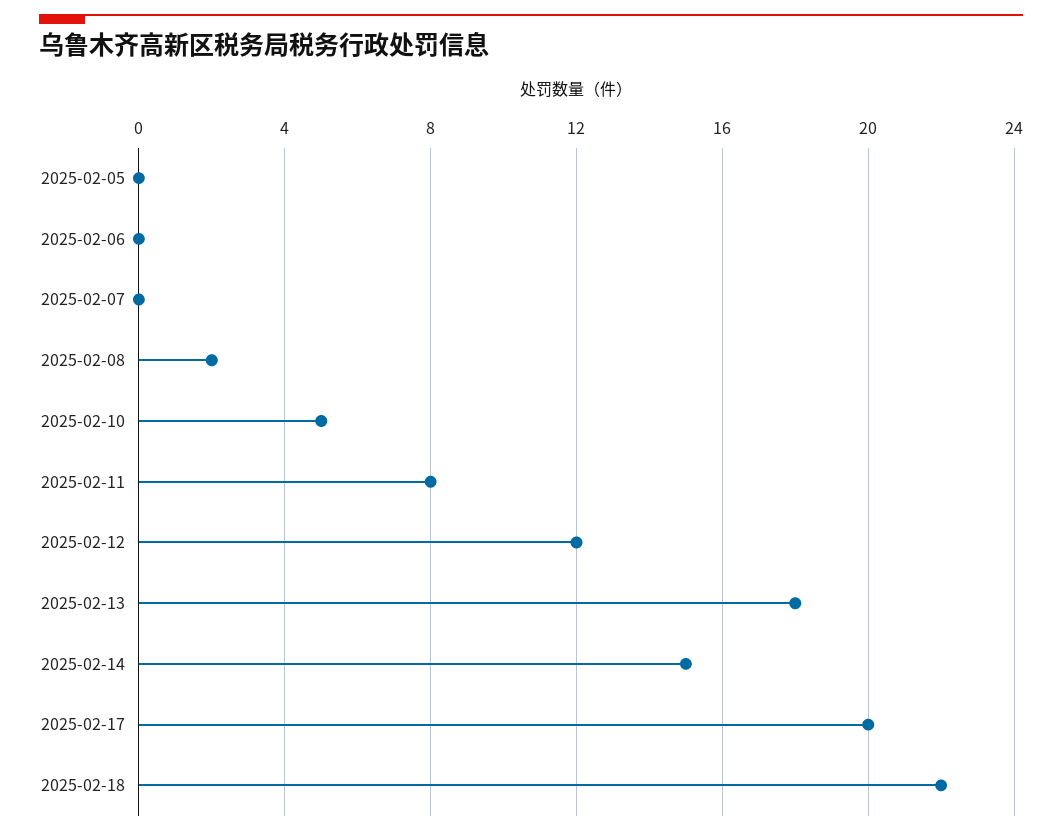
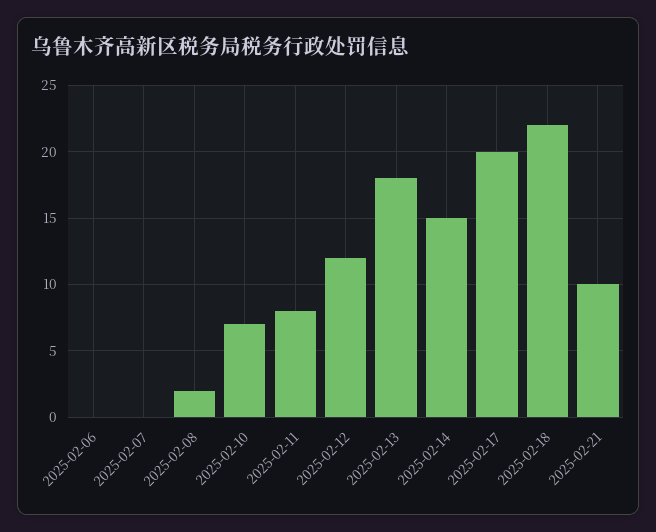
2025-02-05: 0 -> none
2025-02-10: 5 -> 7
2025-02-21: none -> 10

